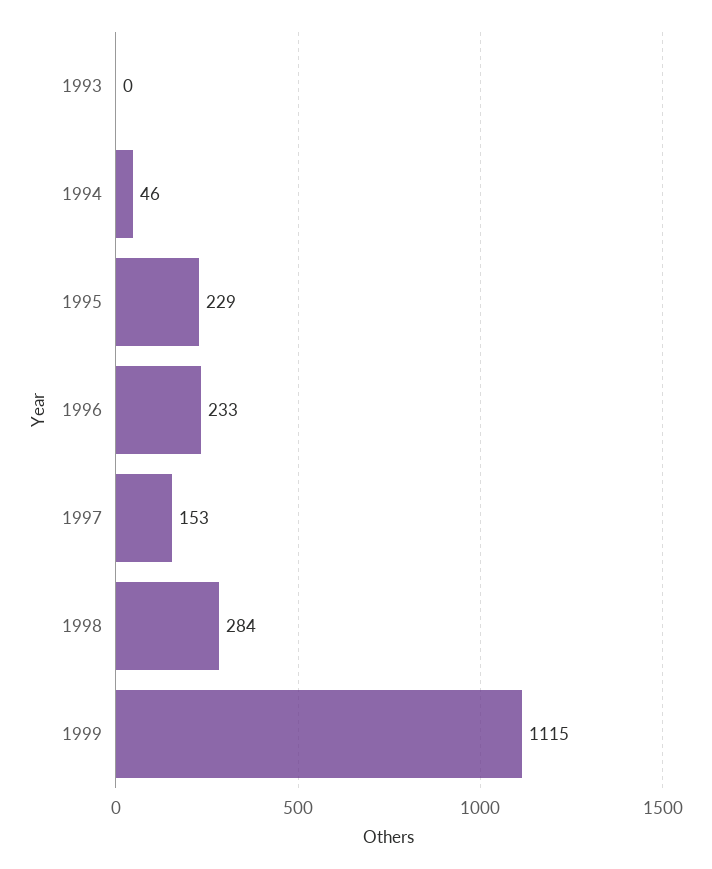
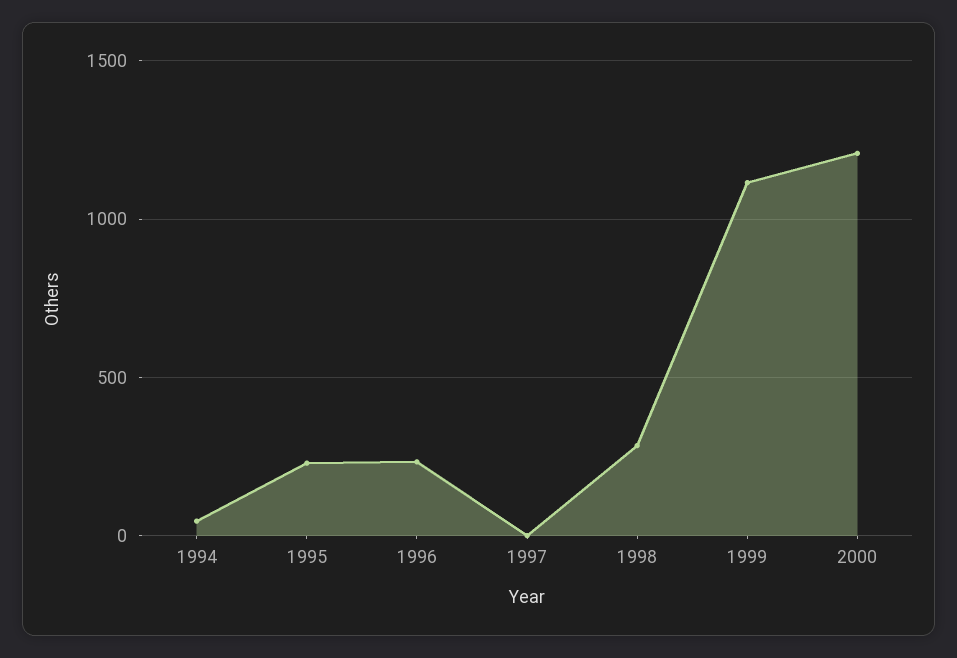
1993: 0 -> none
1997: 153 -> 0
2000: none -> 1200

